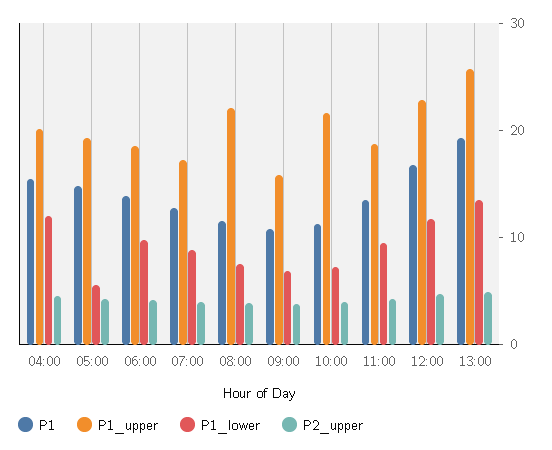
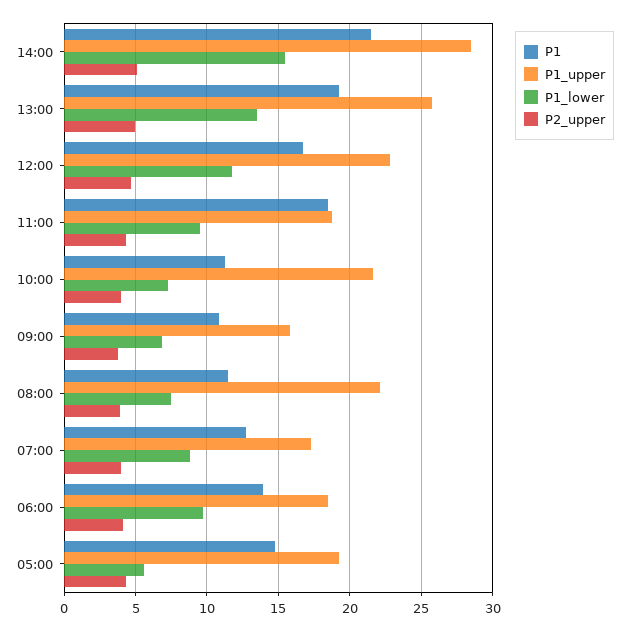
P1, 04:00: 16 -> none
P1_upper, 04:00: 20 -> none
P1_lower, 04:00: 12 -> none
P2_upper, 04:00: 4 -> none
P1, 11:00: 14 -> 18.5
P1, 14:00: none -> 21.5
P1_upper, 14:00: none -> 28.5
P1_lower, 14:00: none -> 15.5
P2_upper, 14:00: none -> 5

